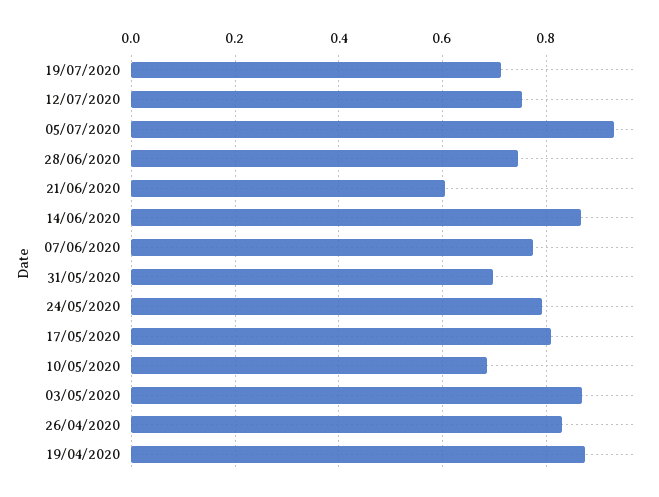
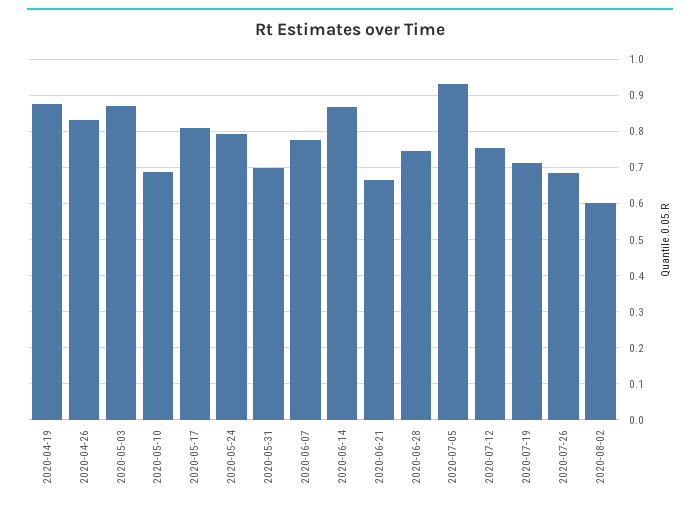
21/06/2020: 0.6 -> 0.66
2020-07-26: none -> 0.68
2020-08-02: none -> 0.6

